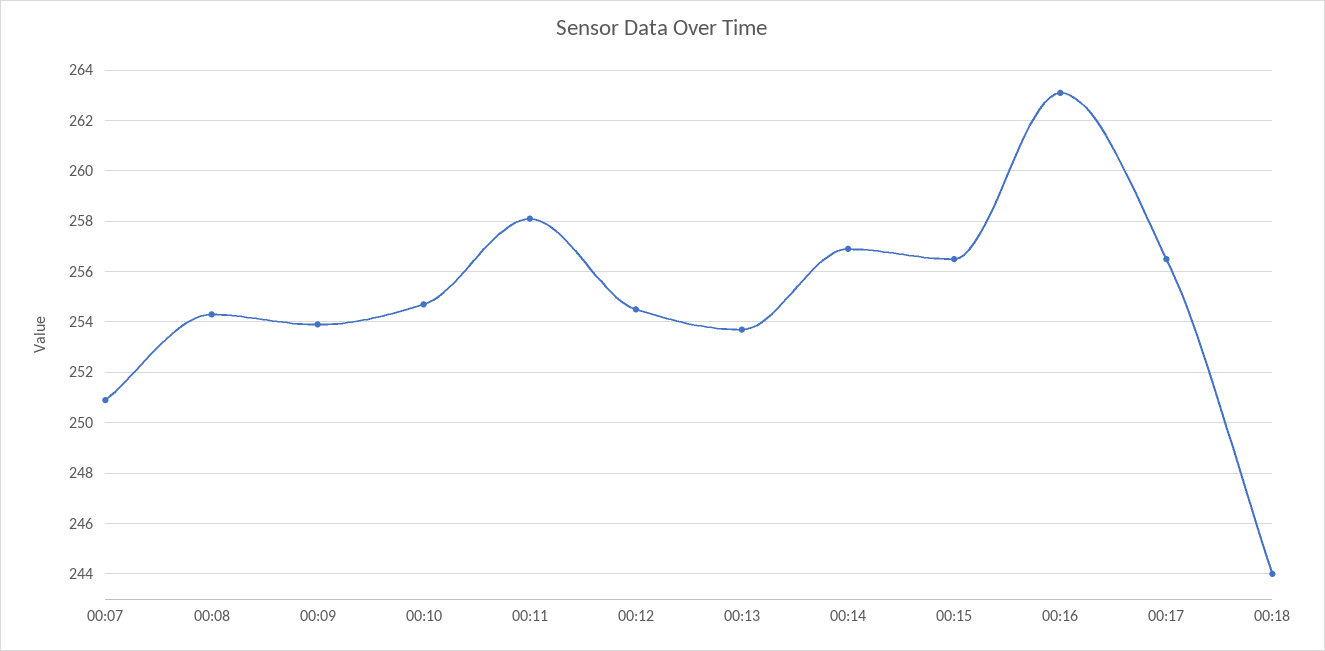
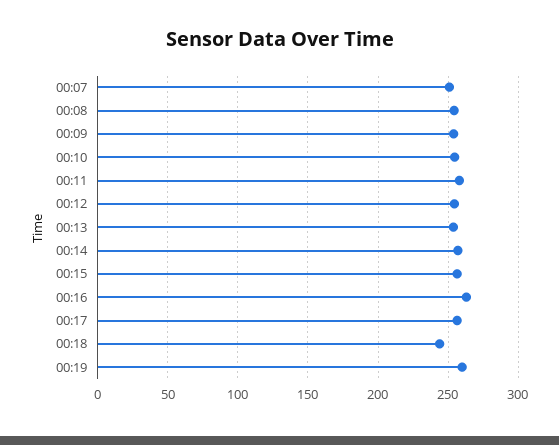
00:19: none -> 260

